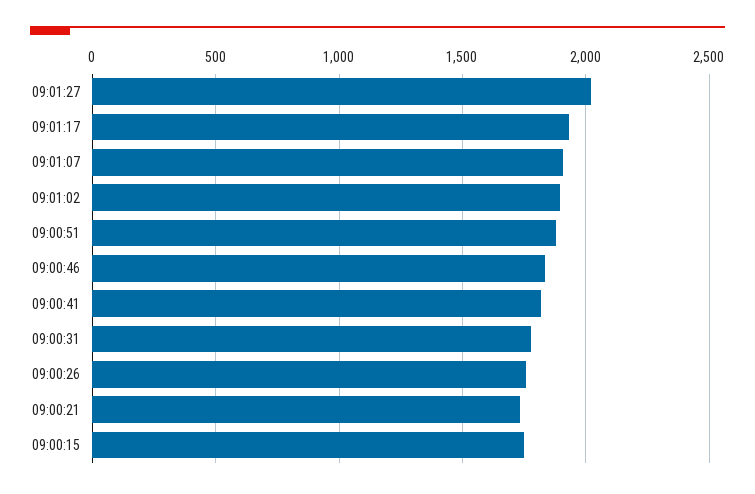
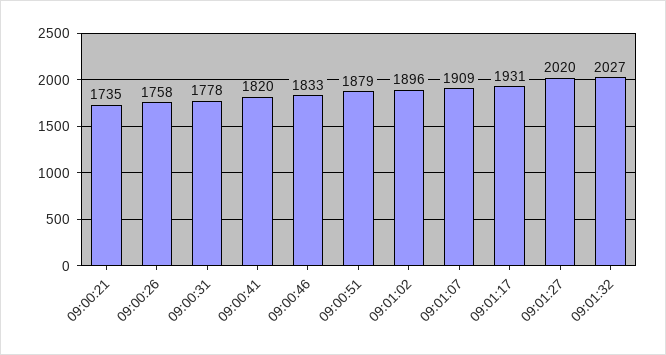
09:00:15: 1750 -> none
09:01:32: none -> 2027

